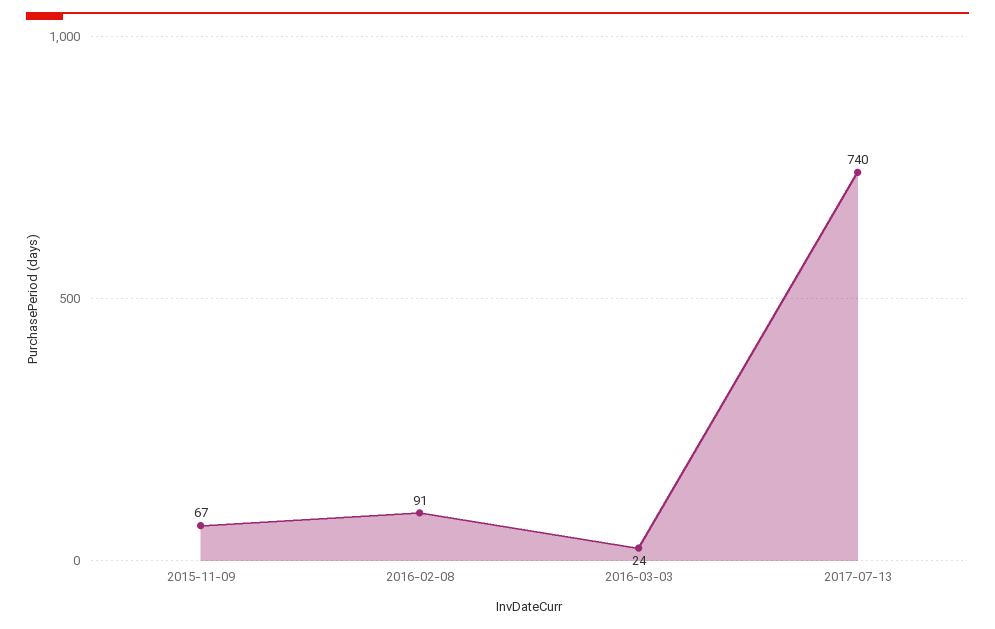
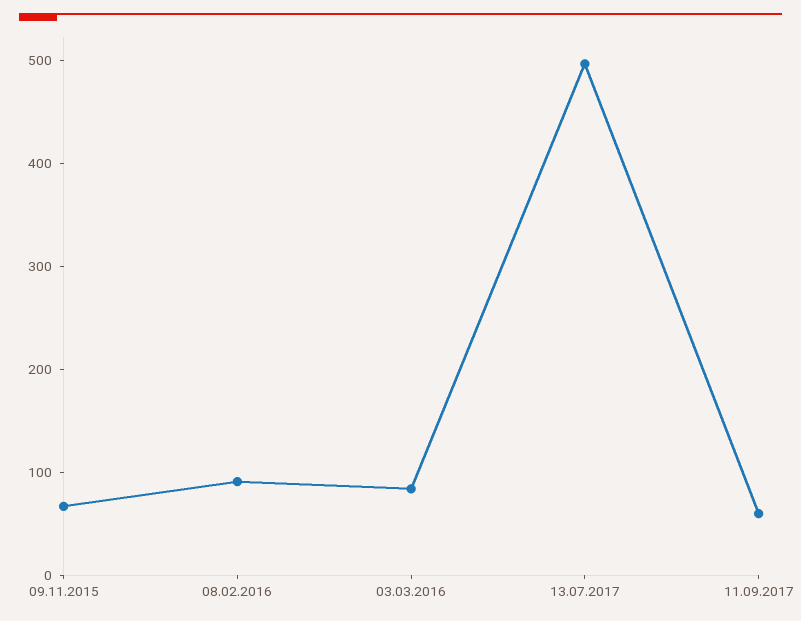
2016-03-03: 24 -> 80
2017-07-13: 740 -> 500
11.09.2017: none -> 60

